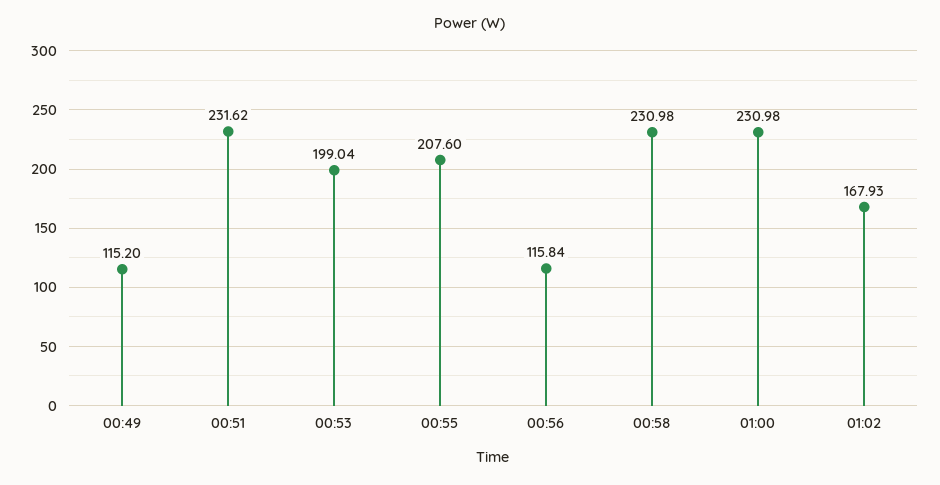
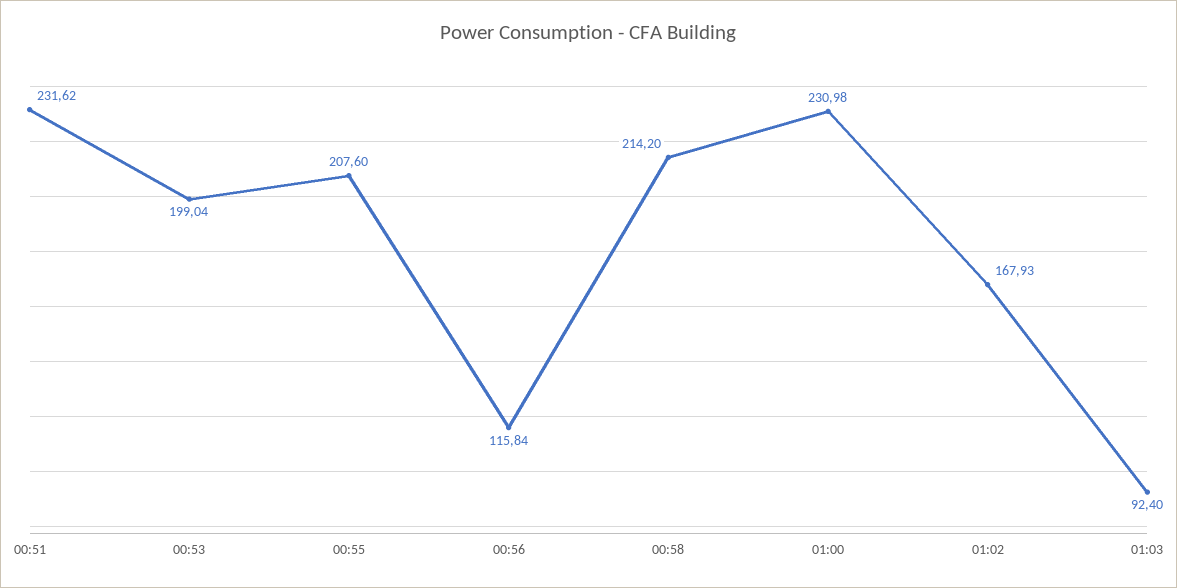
00:49: 115.2 -> none
00:58: 230.98 -> 214.2
01:03: none -> 92.4

